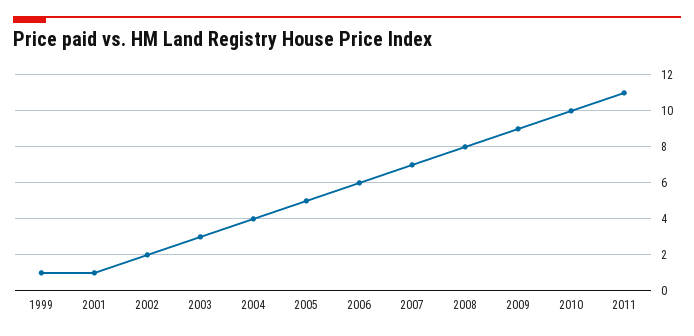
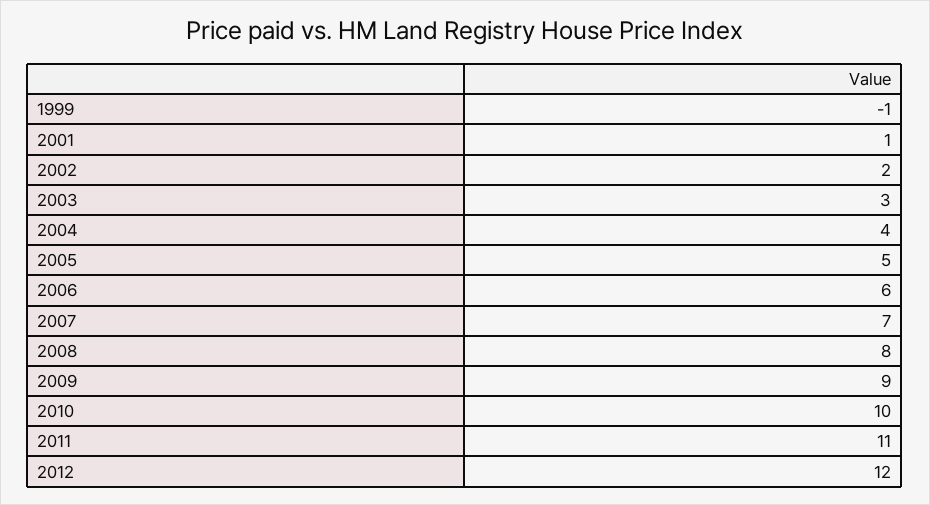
1999: 1 -> -1
2012: none -> 12

